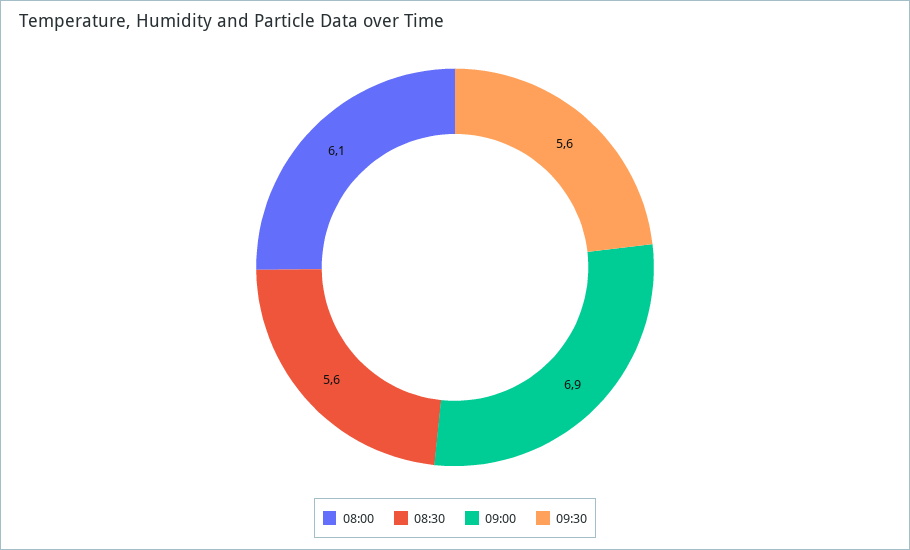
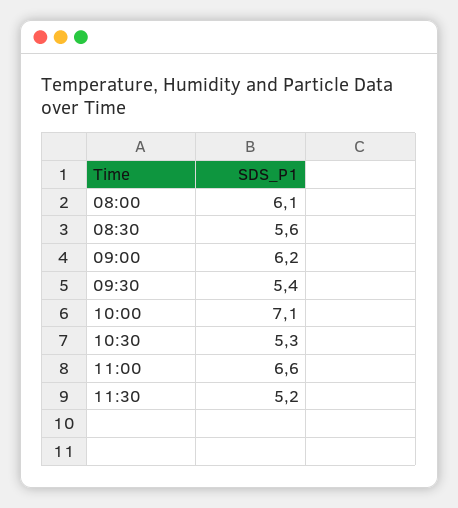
09:00: 6.9 -> 6.2
09:30: 5.6 -> 5.4
10:00: none -> 7.1
10:30: none -> 5.3
11:00: none -> 6.6
11:30: none -> 5.2

